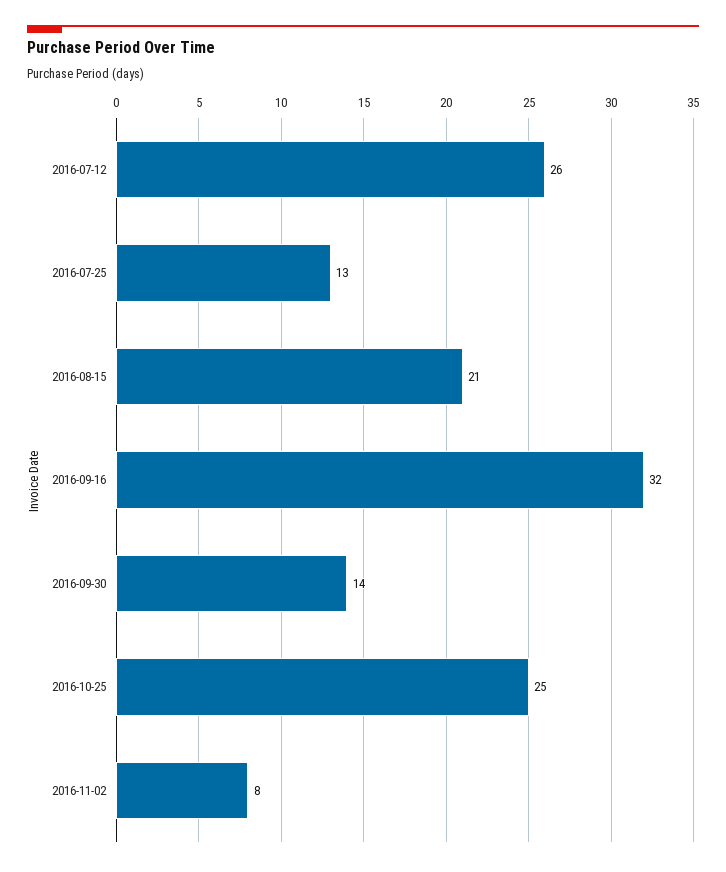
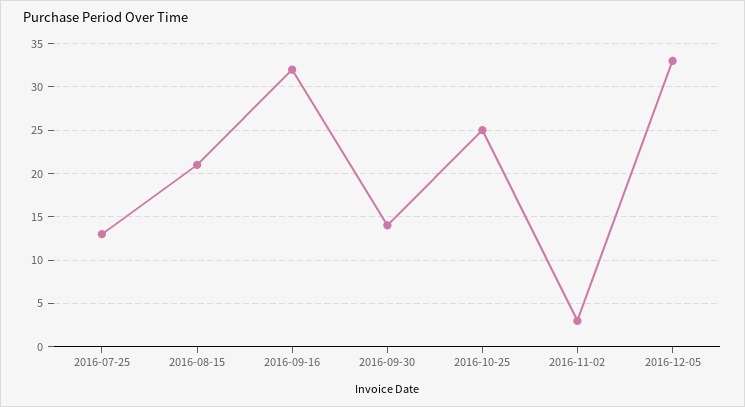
2016-07-12: 26 -> none
2016-11-02: 8 -> 3
2016-12-05: none -> 33

